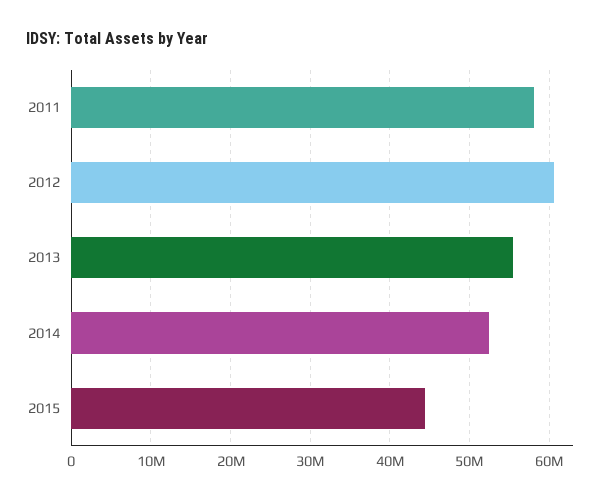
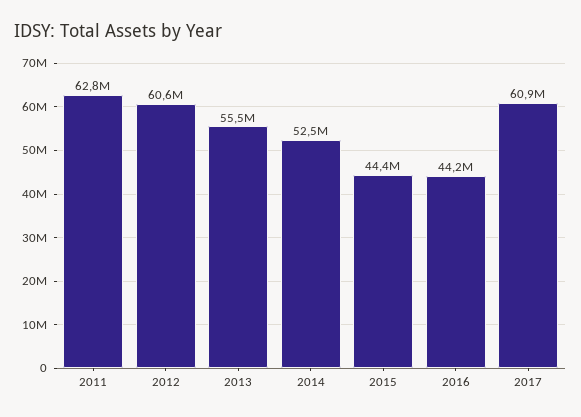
2011: 58000000 -> 62800000
2016: none -> 44200000
2017: none -> 60900000

